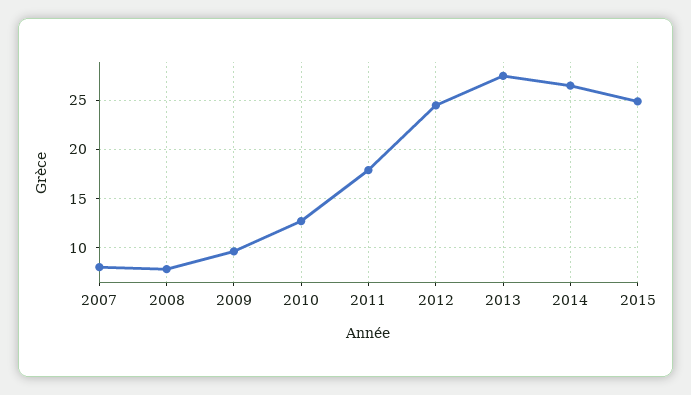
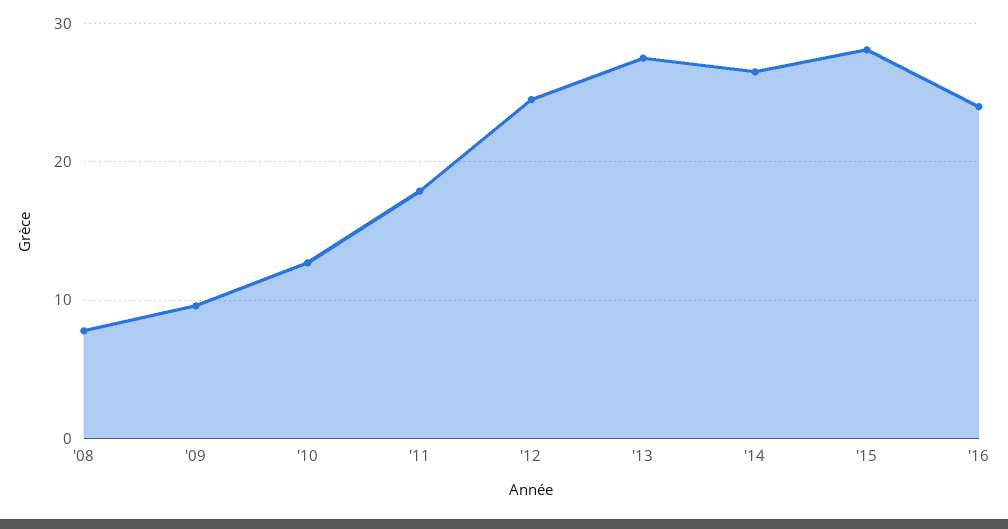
2007: 8 -> none
2015: 25 -> 28
'16: none -> 24

